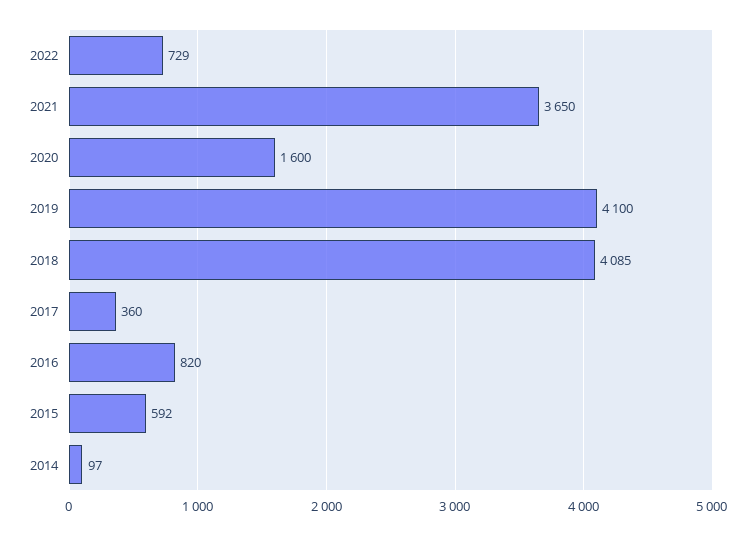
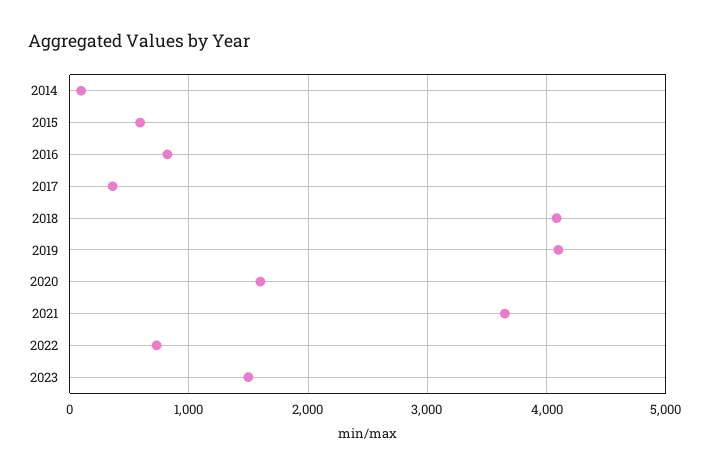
2023: none -> 1500

